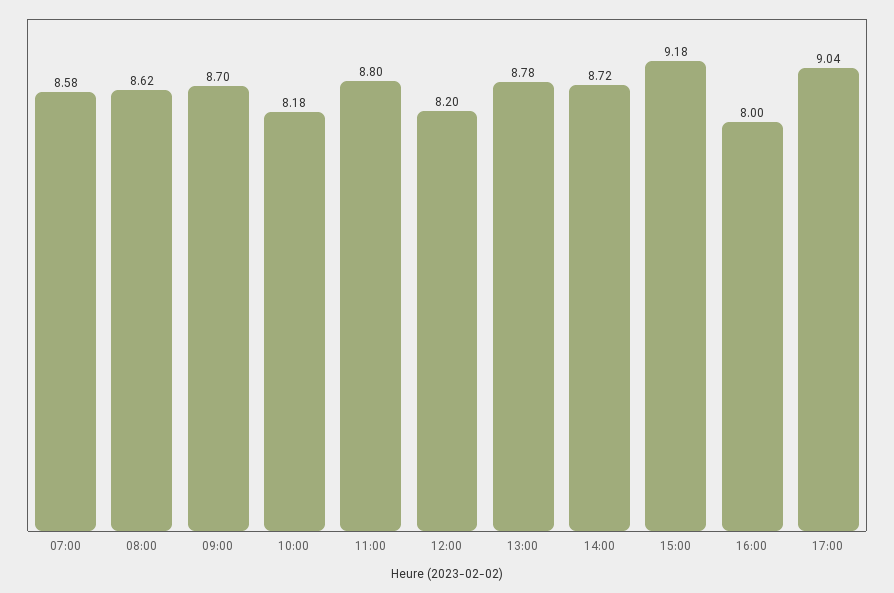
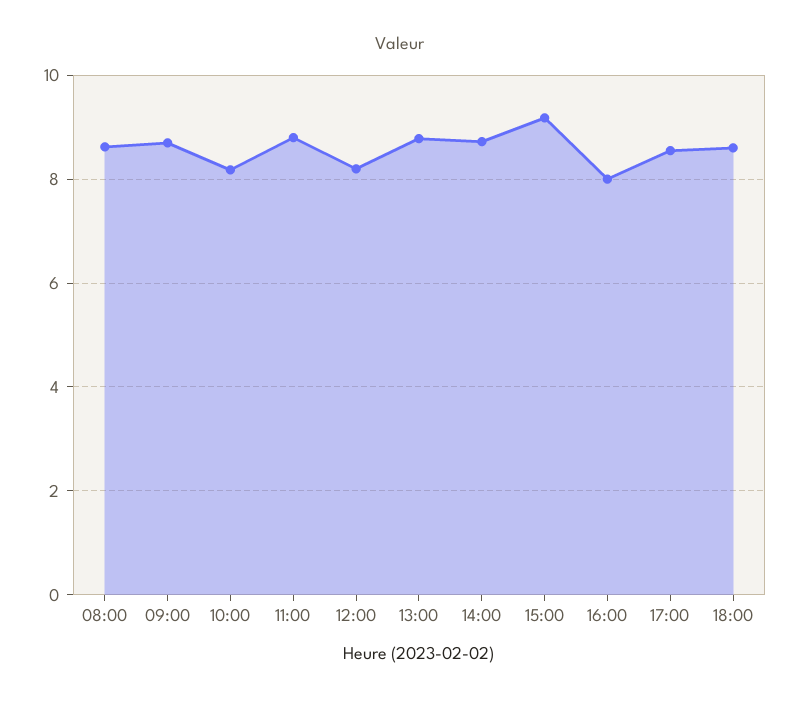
07:00: 8.58 -> none
17:00: 9.04 -> 8.6
18:00: none -> 8.6

